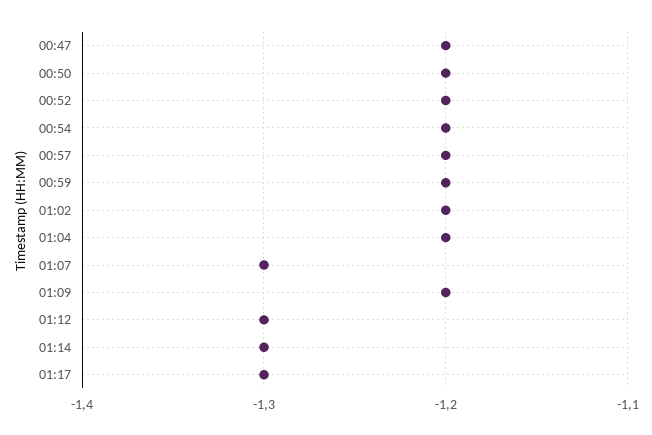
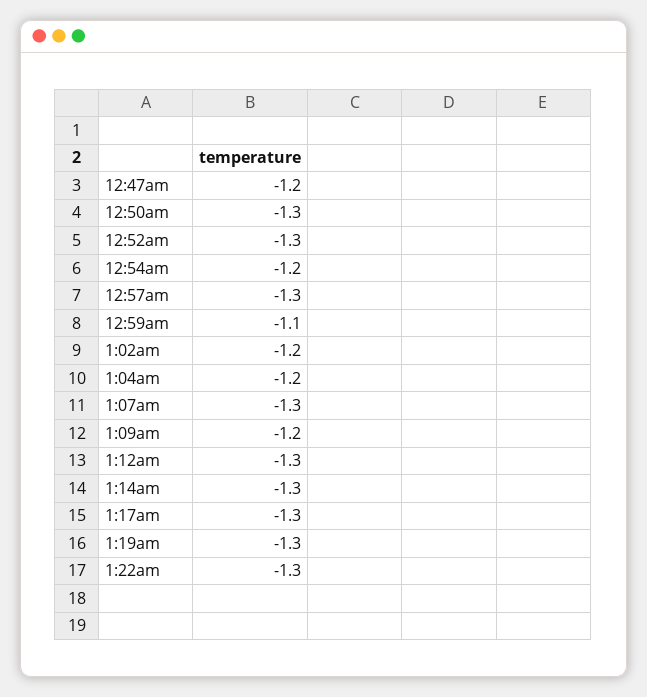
00:50: -1.2 -> -1.3
00:52: -1.2 -> -1.3
00:57: -1.2 -> -1.3
00:59: -1.2 -> -1.1
1:19am: none -> -1.3
1:22am: none -> -1.3

